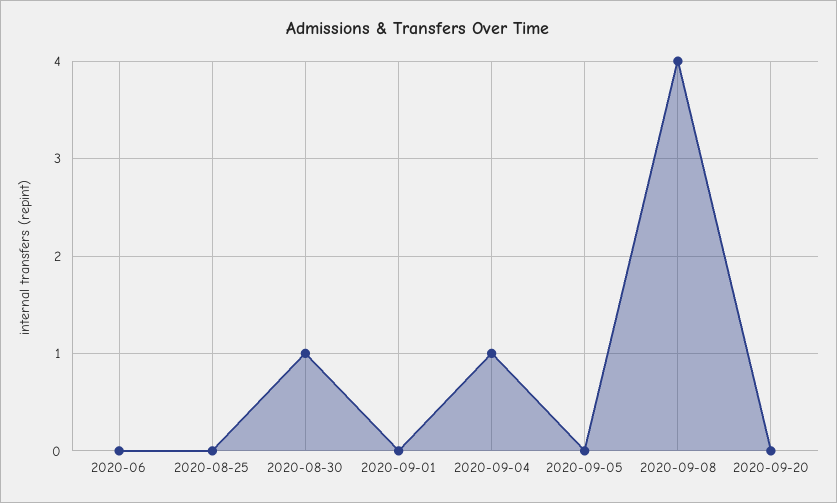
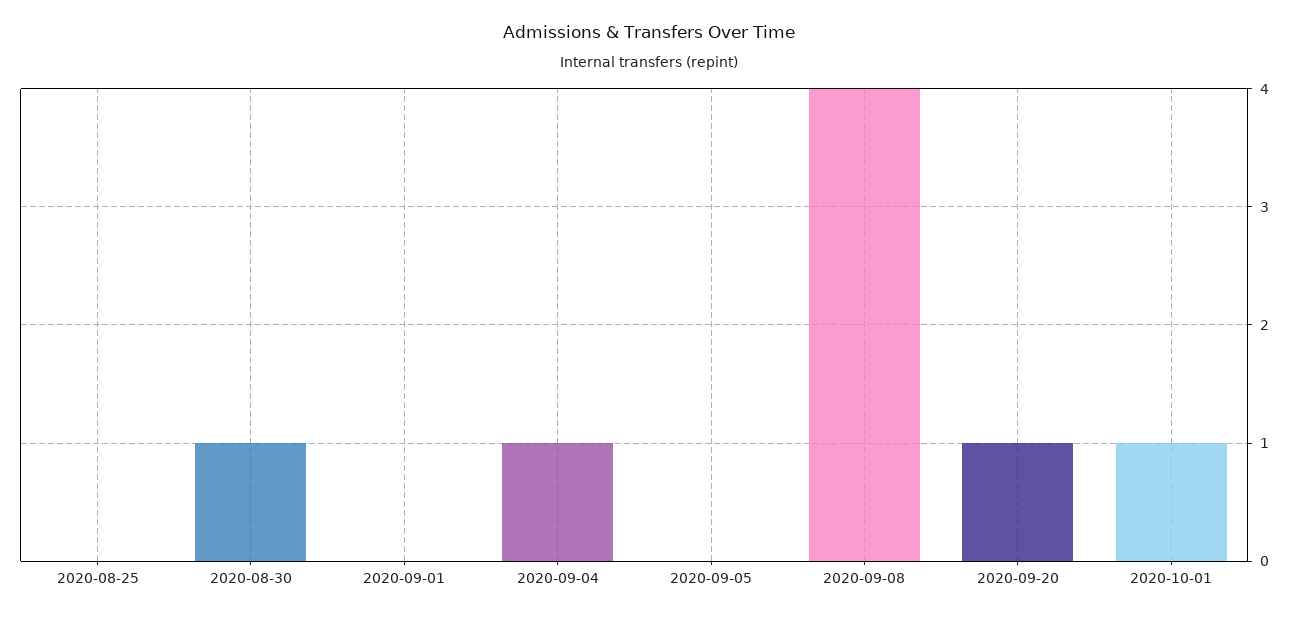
2020-06: 0 -> none
2020-09-20: 0 -> 1
2020-10-01: none -> 1

